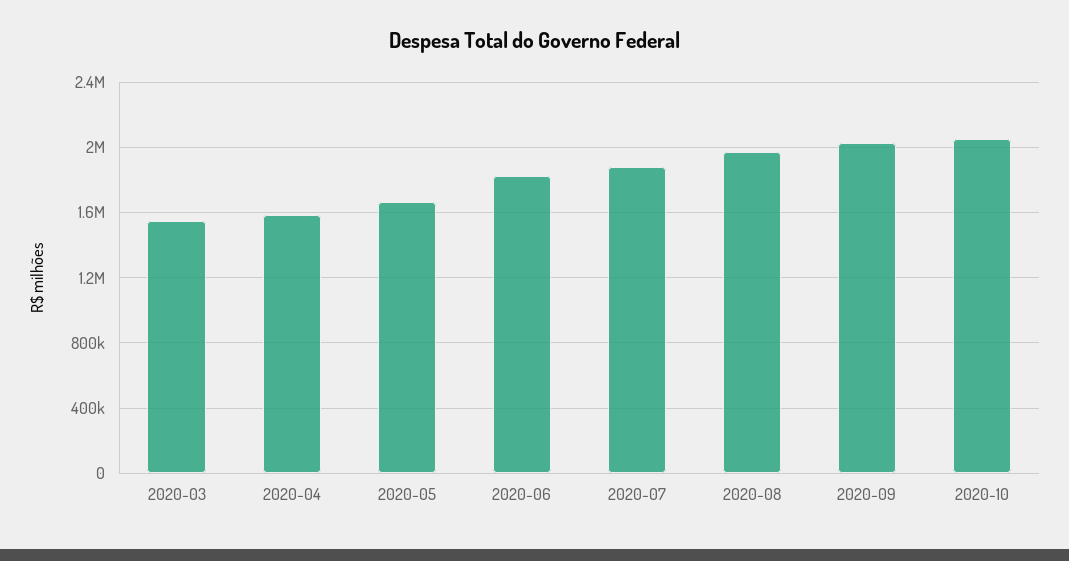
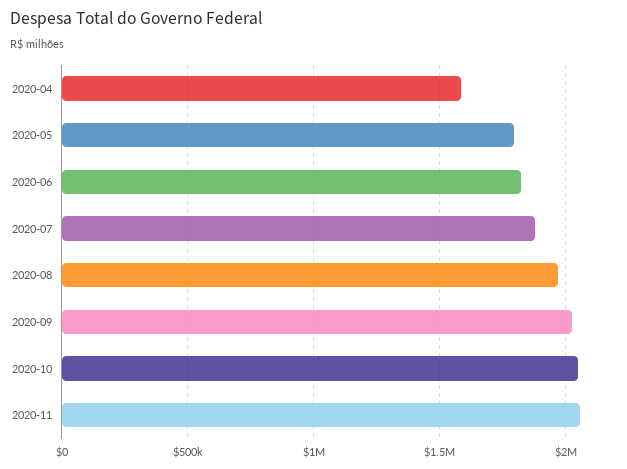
2020-03: 1550000 -> none
2020-05: 1650000 -> 1800000
2020-11: none -> 2050000

